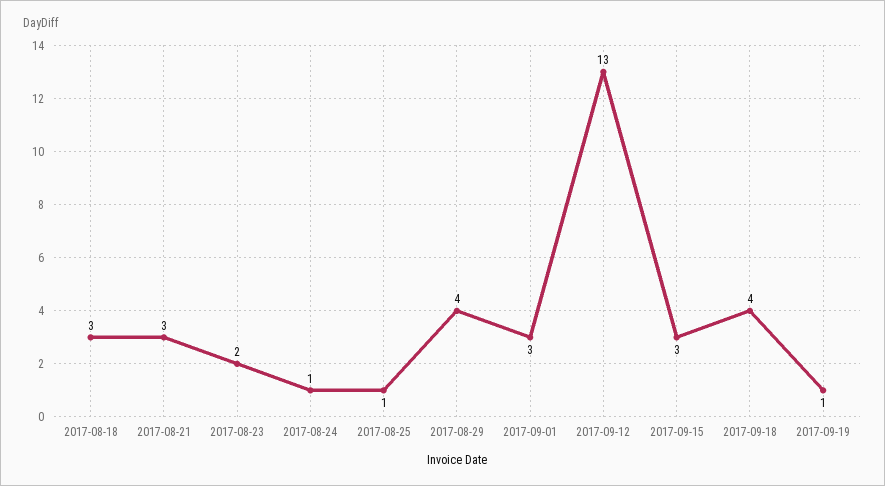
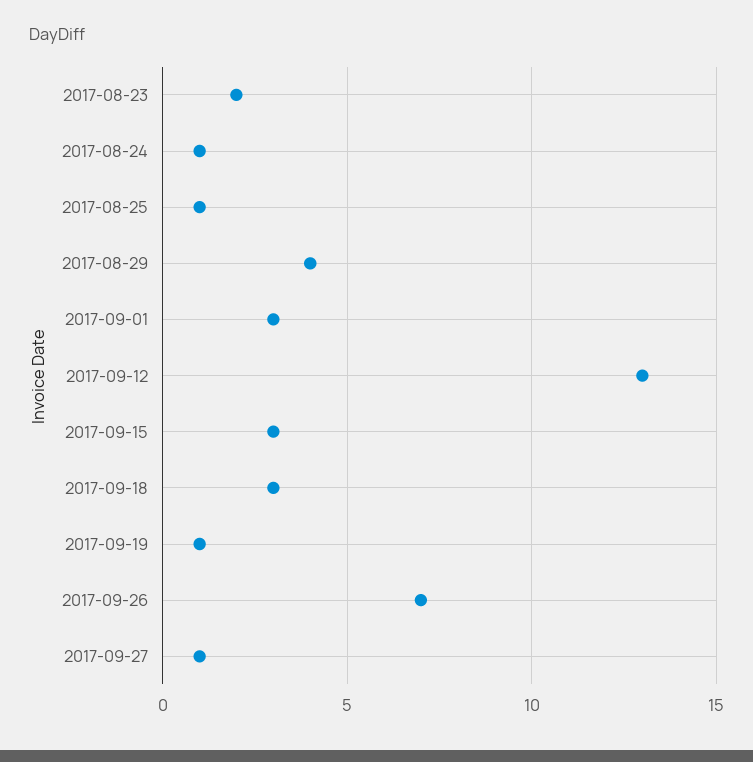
2017-08-18: 3 -> none
2017-08-21: 3 -> none
2017-09-18: 4 -> 3
2017-09-26: none -> 7
2017-09-27: none -> 1

